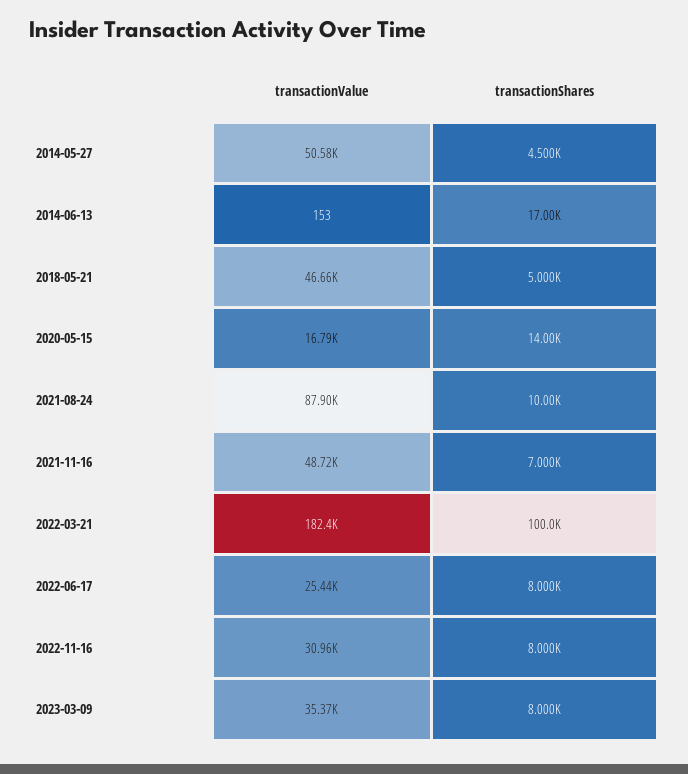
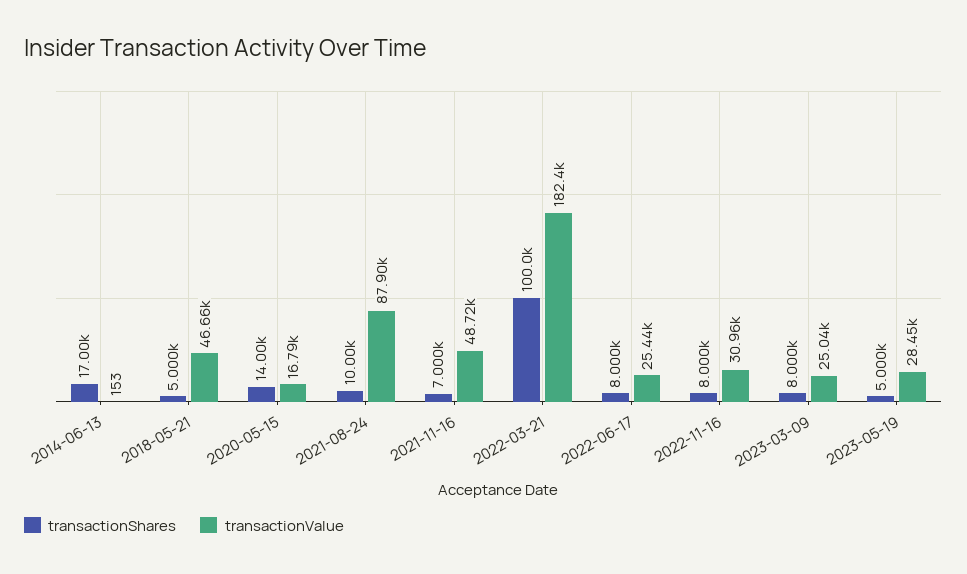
transactionValue, 2014-05-27: 50580 -> none
transactionShares, 2014-05-27: 4500 -> none
transactionValue, 2023-03-09: 35370 -> 25040
transactionShares, 2023-05-19: none -> 5000
transactionValue, 2023-05-19: none -> 28450

